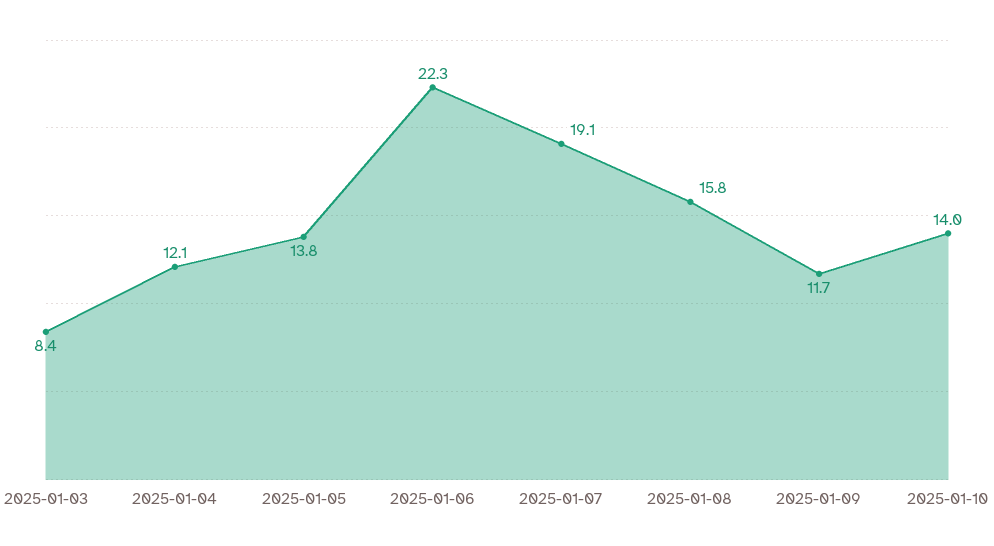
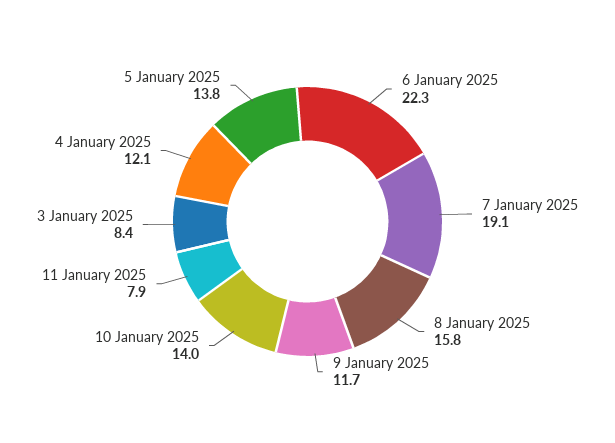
11 January 2025: none -> 7.9

